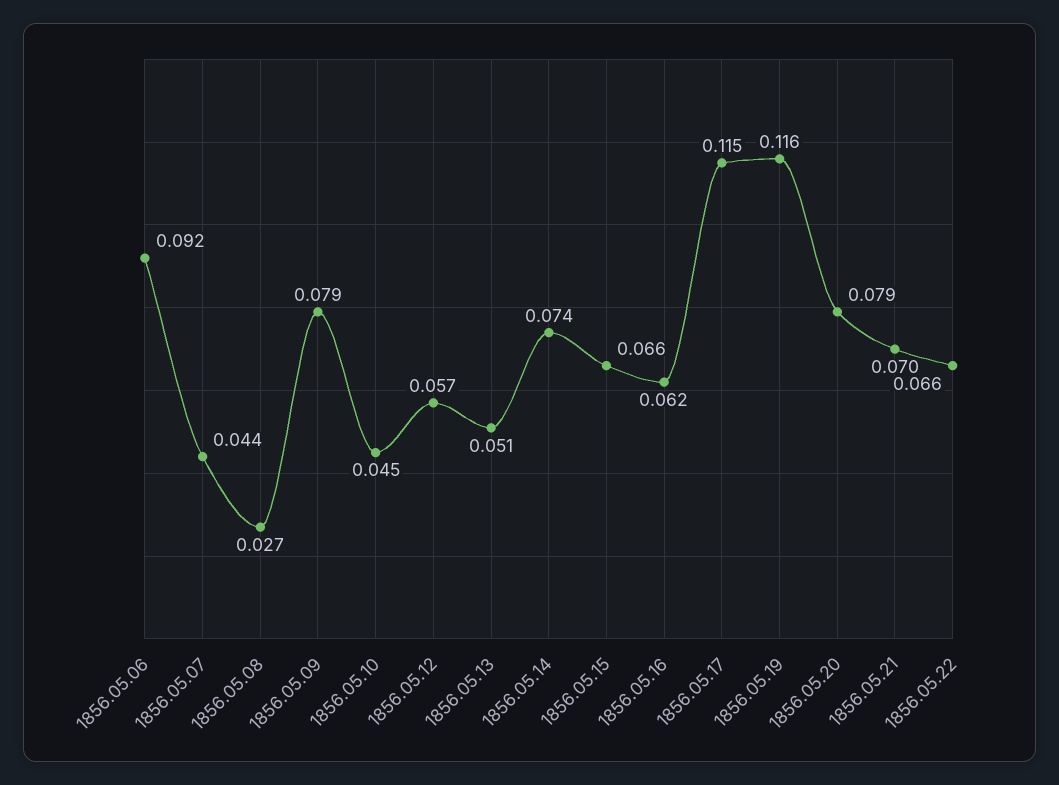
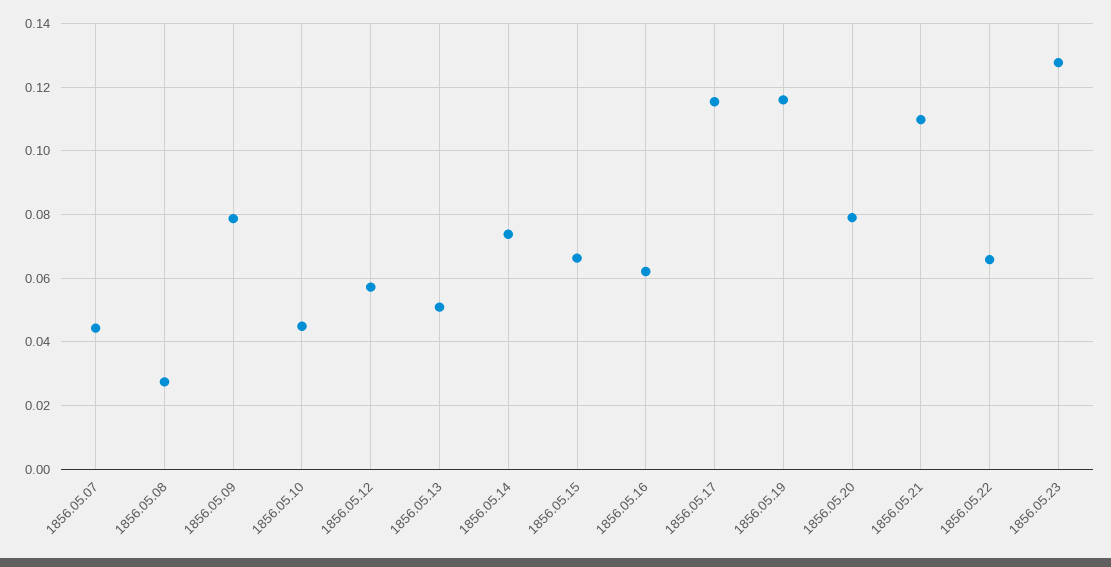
1856.05.06: 0.092 -> none
1856.05.21: 0.07 -> 0.11
1856.05.23: none -> 0.128

